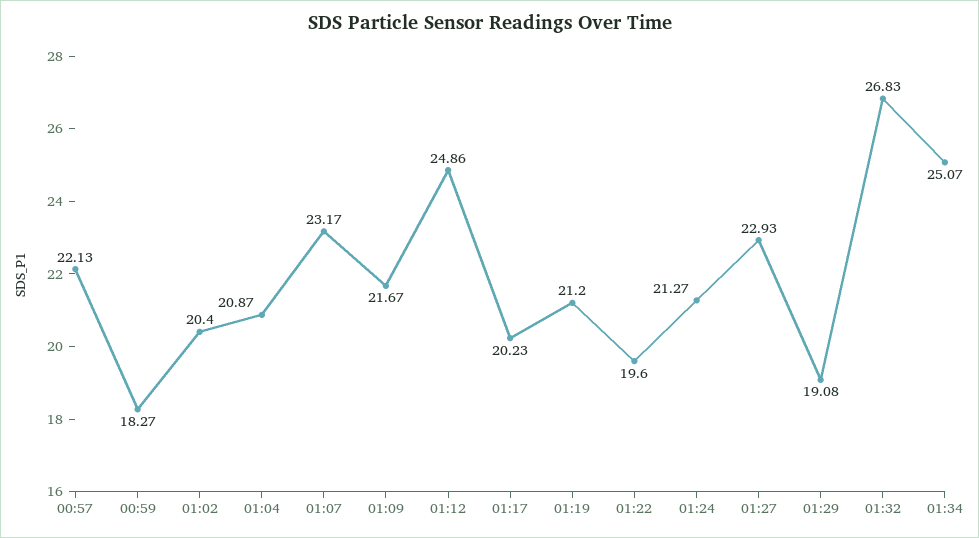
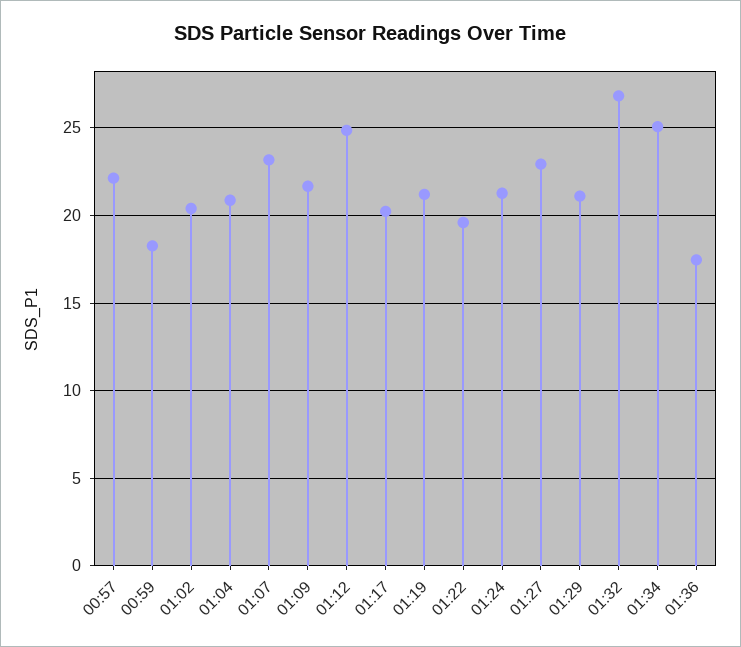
01:29: 19.08 -> 21
01:36: none -> 17.5

